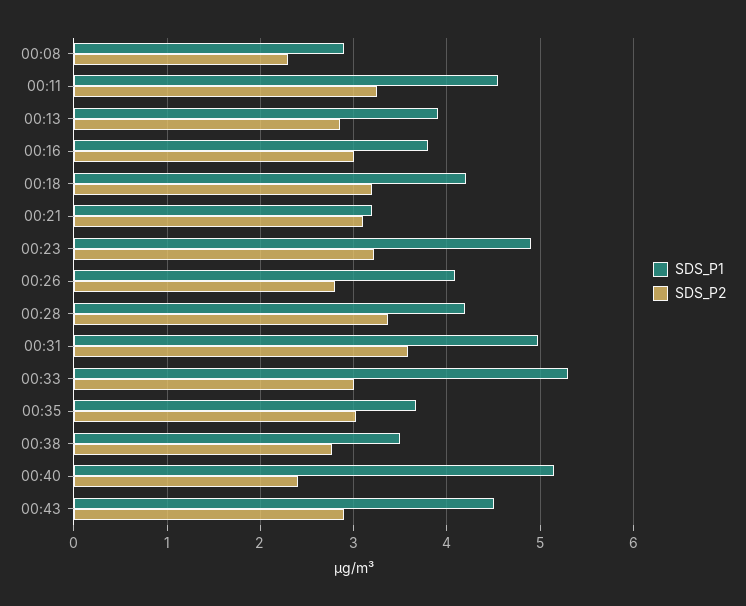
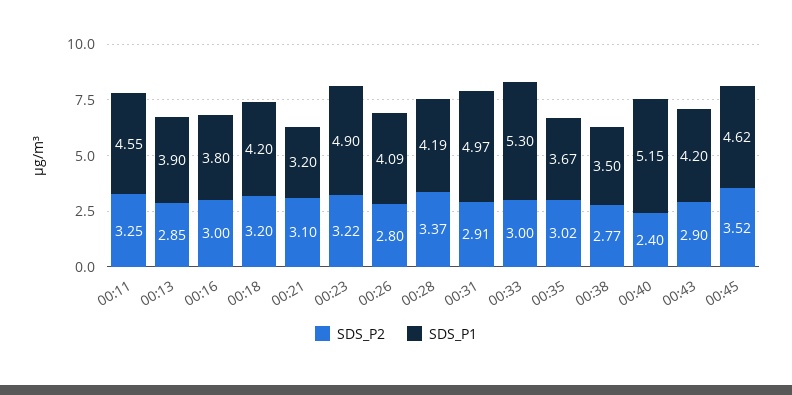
SDS_P1, 00:08: 2.9 -> none
SDS_P2, 00:08: 2.3 -> none
SDS_P2, 00:31: 3.6 -> 2.91
SDS_P1, 00:43: 4.5 -> 4.2
SDS_P2, 00:45: none -> 3.52
SDS_P1, 00:45: none -> 4.62

